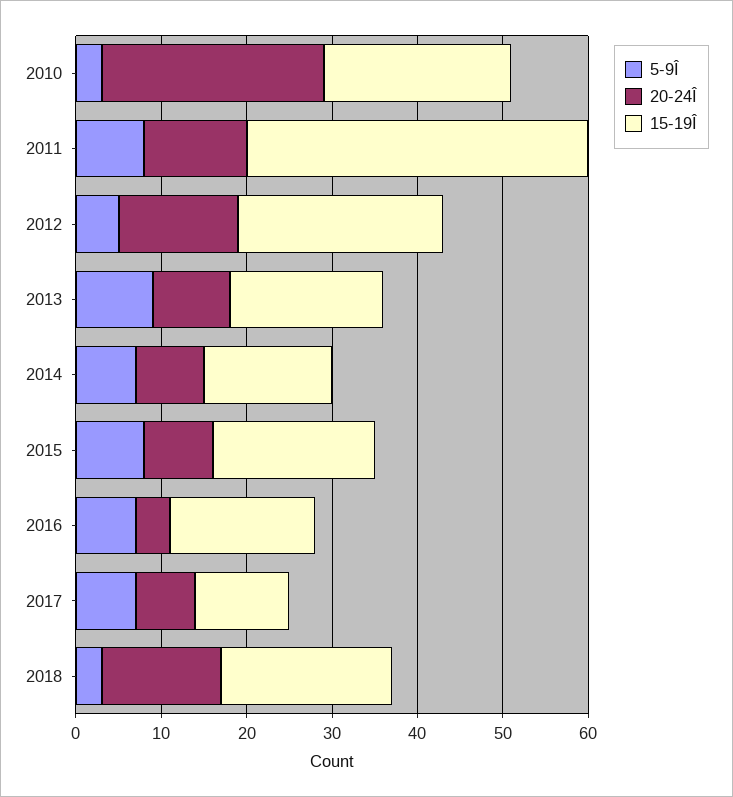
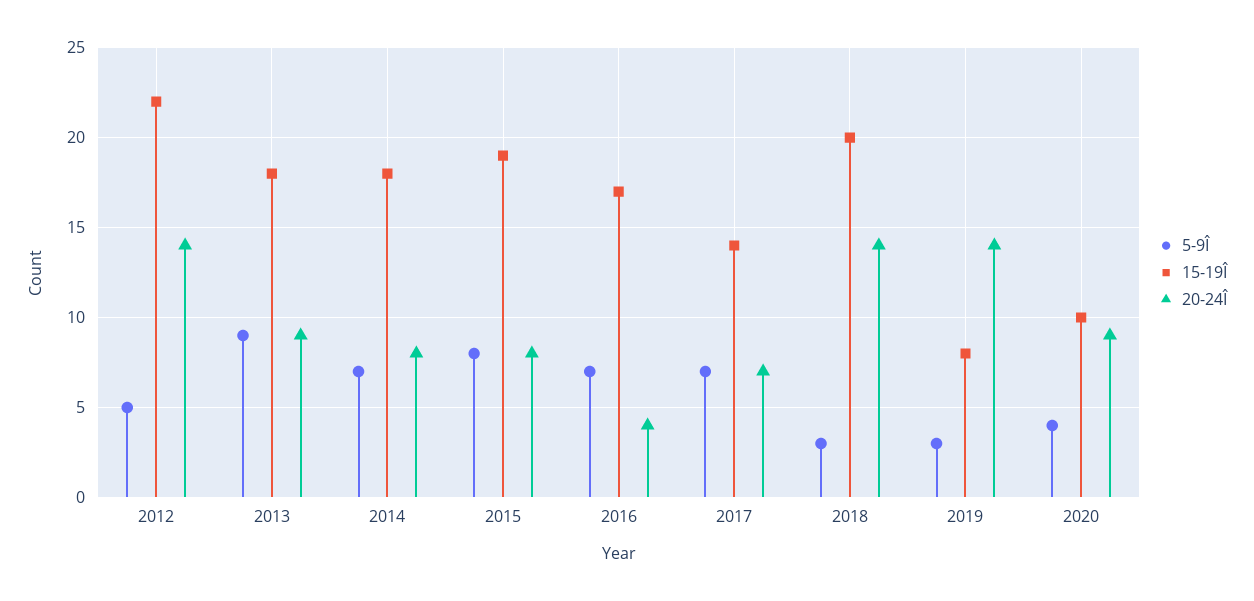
5-9Î, 2010: 3 -> none
20-24Î, 2010: 26 -> none
15-19Î, 2010: 22 -> none
5-9Î, 2011: 8 -> none
20-24Î, 2011: 12 -> none
15-19Î, 2011: 40 -> none
15-19Î, 2012: 24 -> 22
15-19Î, 2014: 15 -> 18
15-19Î, 2017: 11 -> 14
5-9Î, 2019: none -> 3
15-19Î, 2019: none -> 8
20-24Î, 2019: none -> 14
5-9Î, 2020: none -> 4
15-19Î, 2020: none -> 10
20-24Î, 2020: none -> 9

